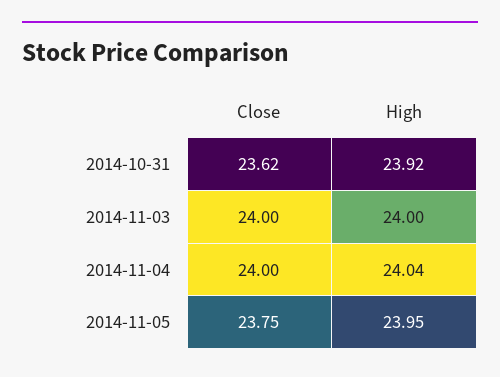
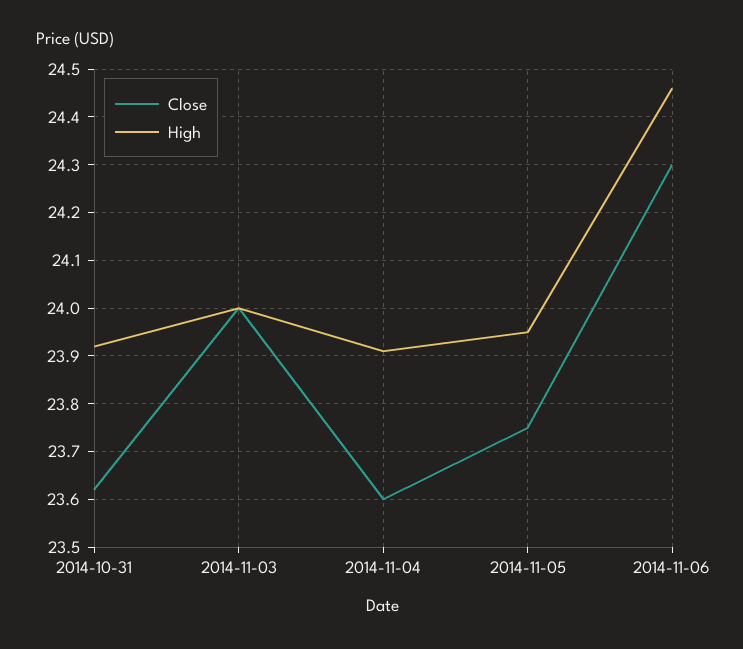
Close, 2014-11-04: 24 -> 23.6
High, 2014-11-04: 24.04 -> 23.9
Close, 2014-11-06: none -> 24.3
High, 2014-11-06: none -> 24.45

